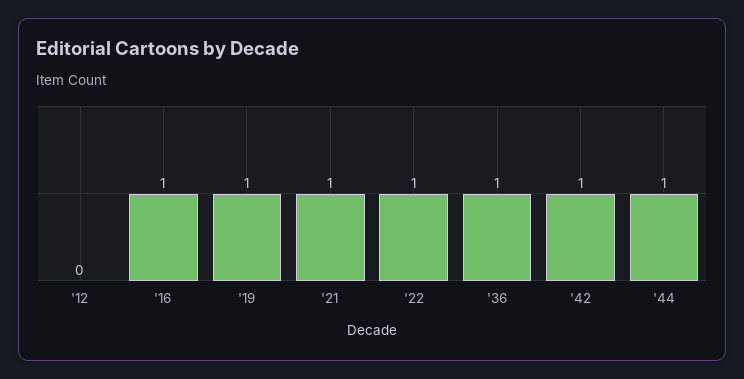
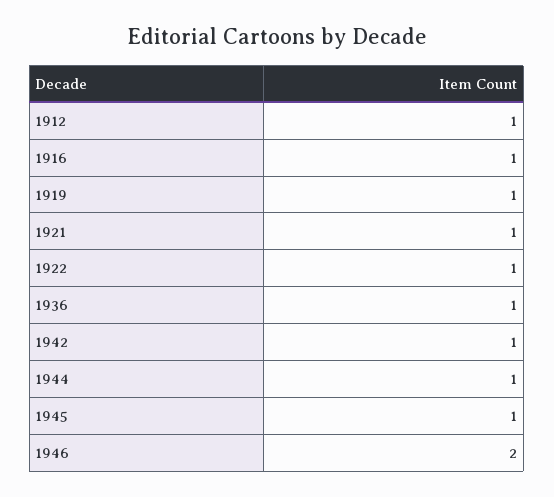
'12: 0 -> 1
1945: none -> 1
1946: none -> 2

